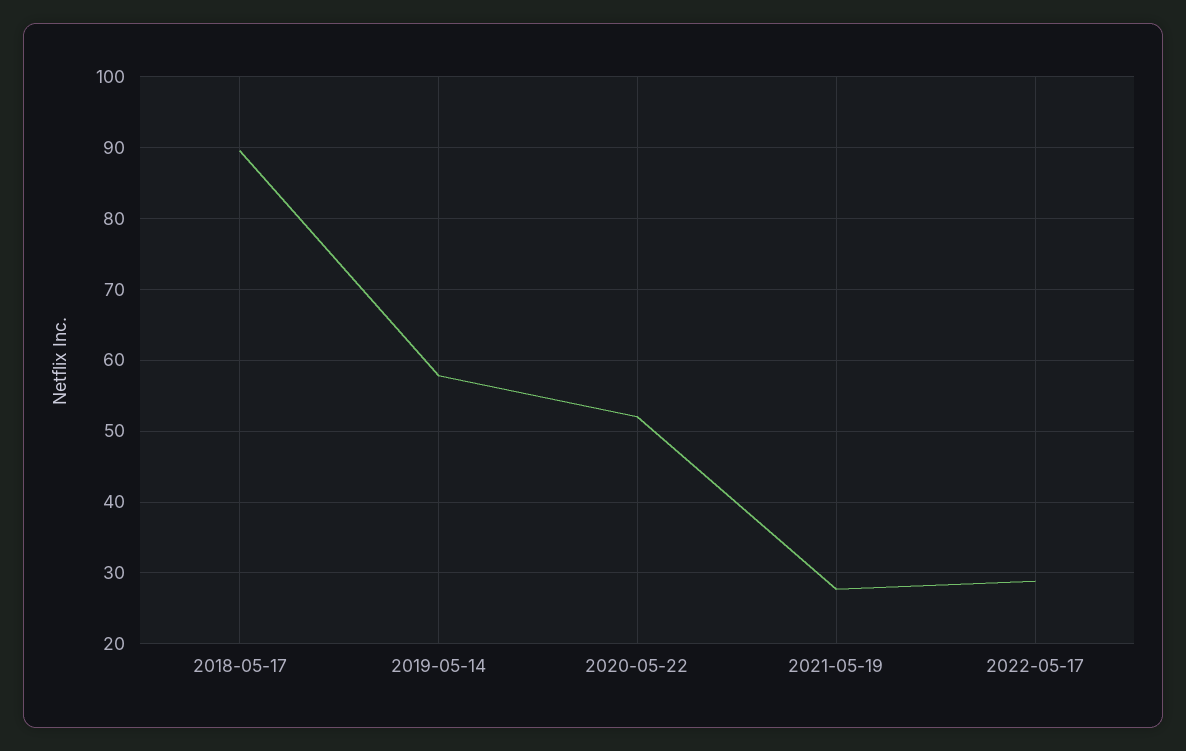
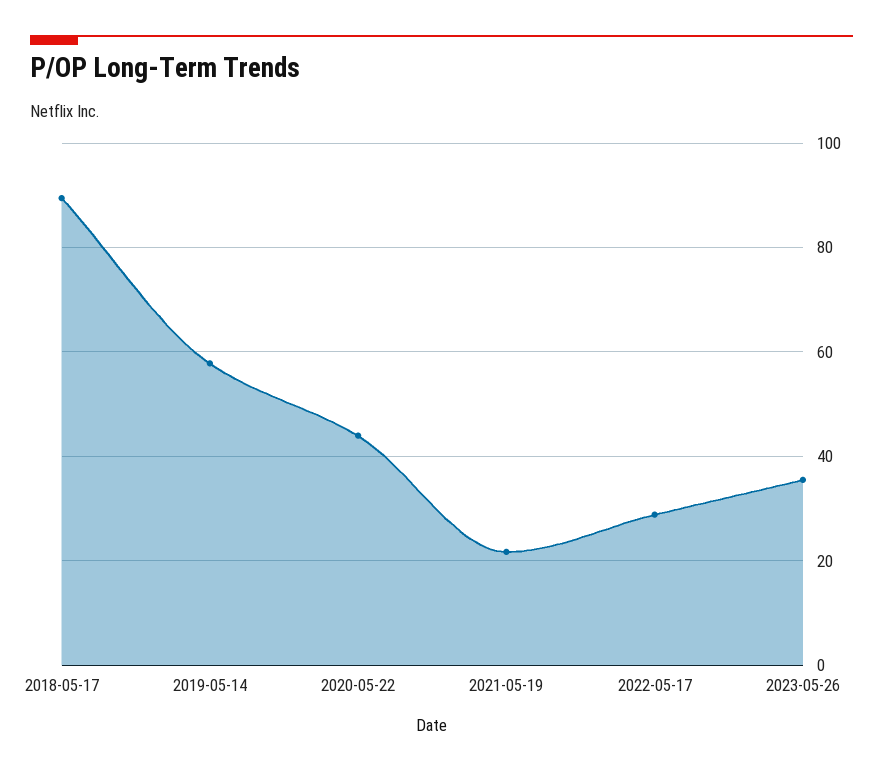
2020-05-22: 52 -> 44
2021-05-19: 28 -> 22
2023-05-26: none -> 36

